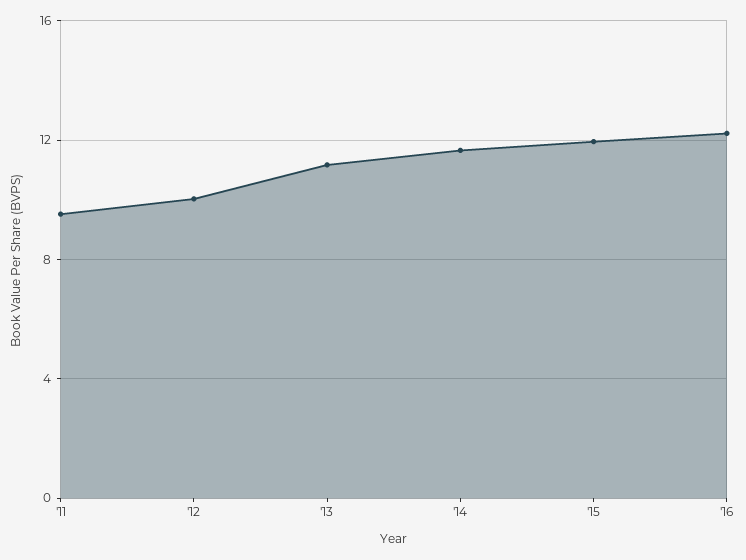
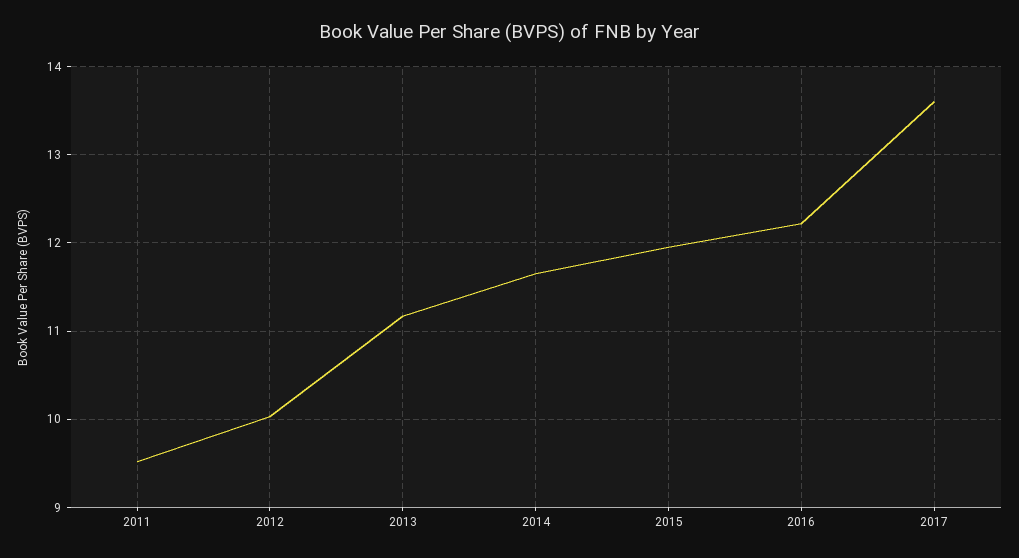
2017: none -> 13.6

